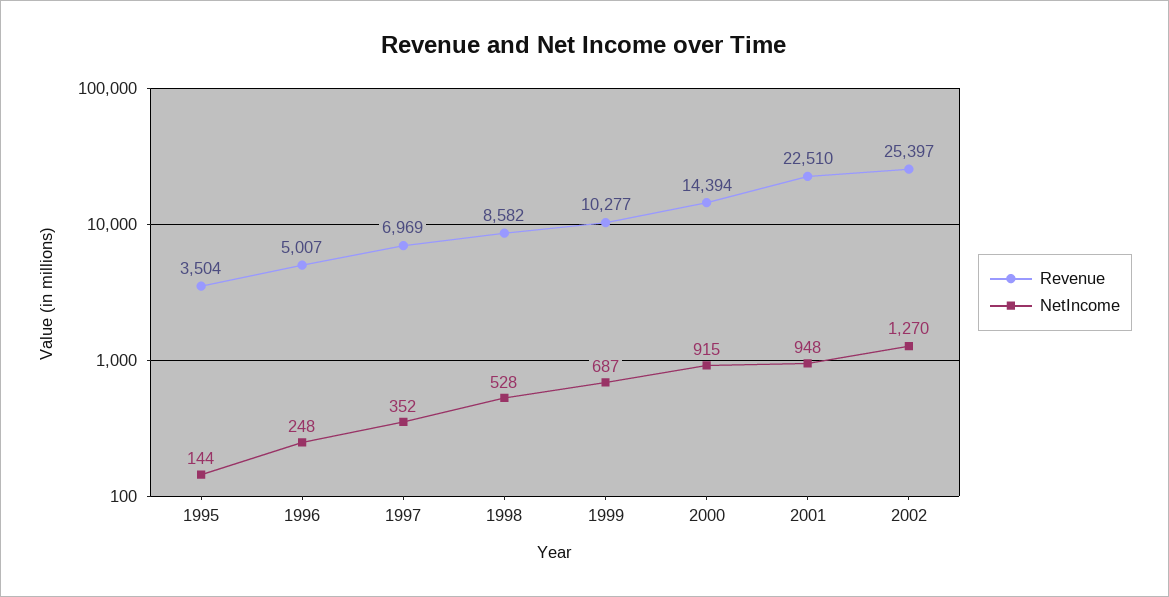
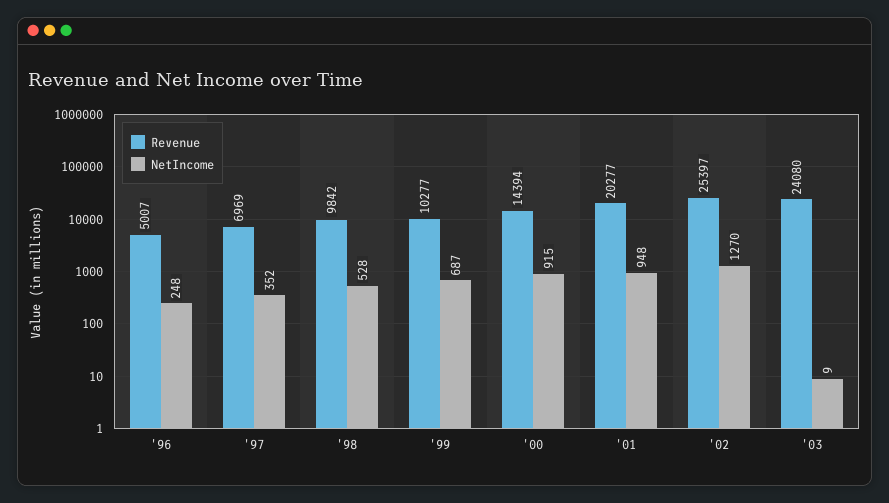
Revenue, 1995: 3504 -> none
NetIncome, 1995: 144 -> none
Revenue, 1998: 8582 -> 9842
Revenue, 2001: 22510 -> 20277
Revenue, '03: none -> 24080
NetIncome, '03: none -> 9

